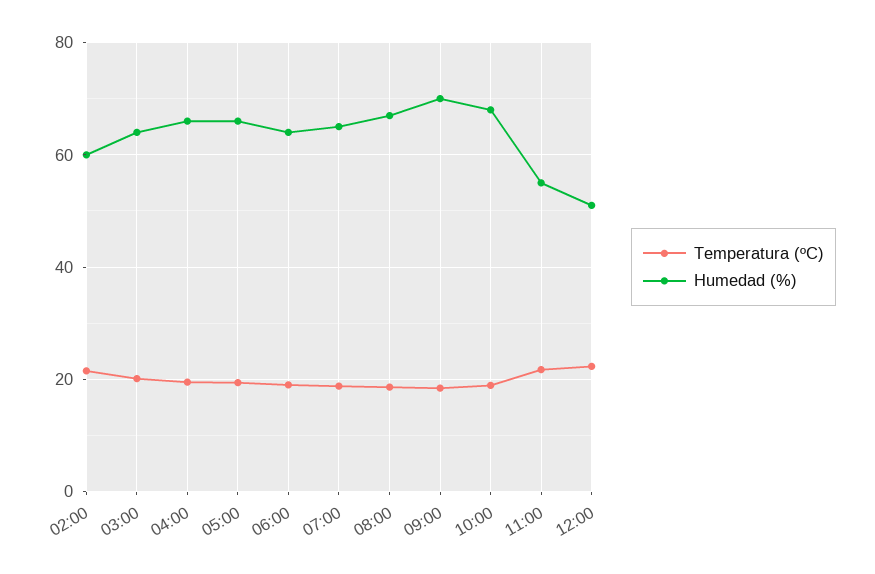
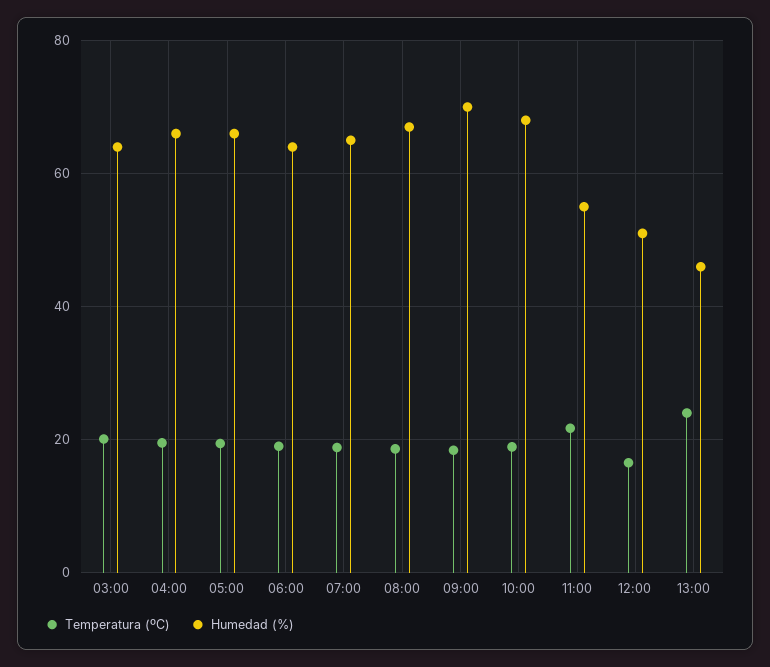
Temperatura (ºC), 02:00: 22 -> none
Humedad (%), 02:00: 60 -> none
Temperatura (ºC), 12:00: 22 -> 16
Temperatura (ºC), 13:00: none -> 24
Humedad (%), 13:00: none -> 46

